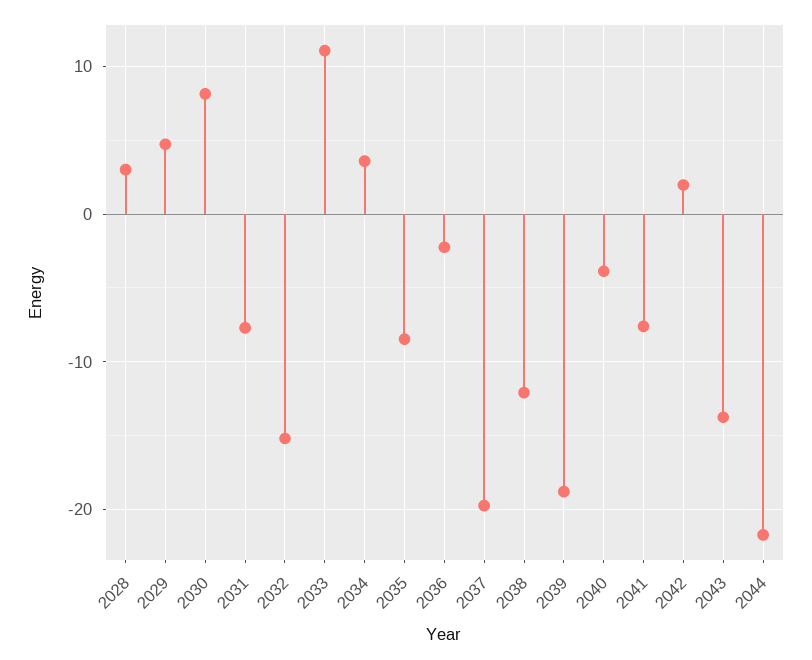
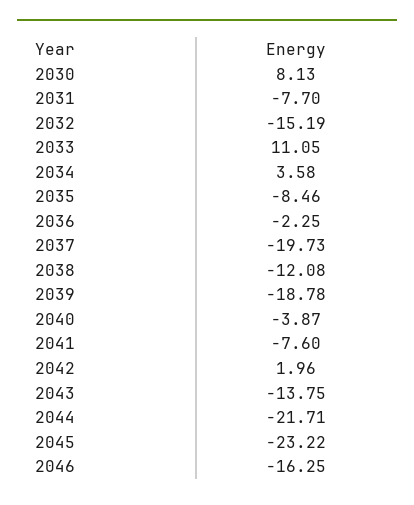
2028: 3 -> none
2029: 5 -> none
2045: none -> -23.22
2046: none -> -16.25

